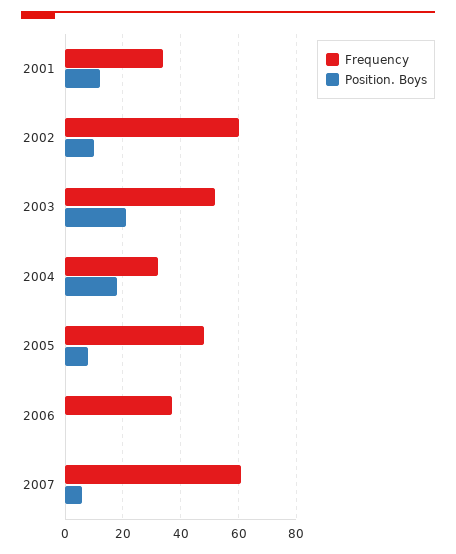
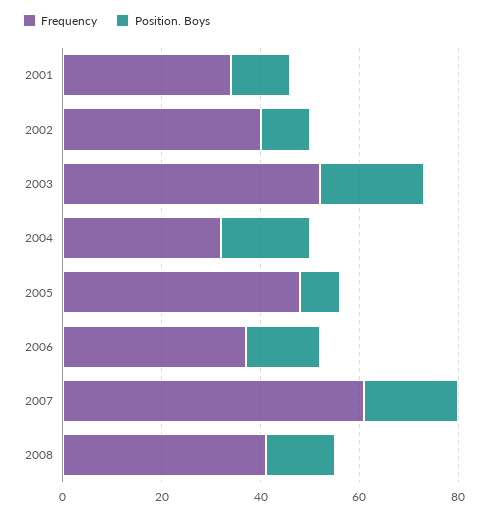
Frequency, 2002: 60 -> 40
Position. Boys, 2006: 0 -> 15
Position. Boys, 2007: 5 -> 20
Frequency, 2008: none -> 40
Position. Boys, 2008: none -> 15

